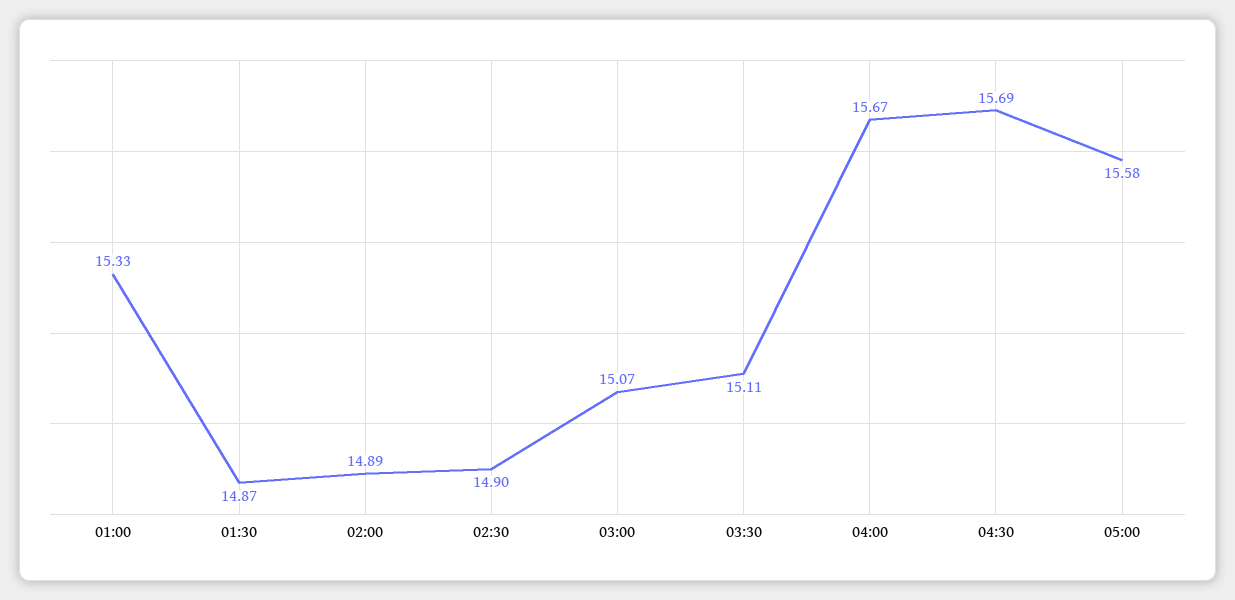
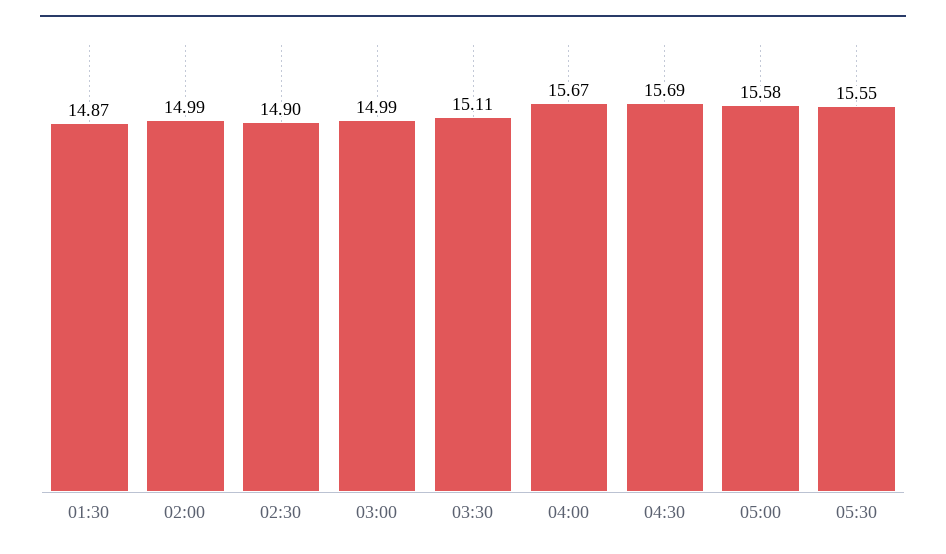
01:00: 15.33 -> none
02:00: 14.89 -> 14.99
03:00: 15.07 -> 14.99
05:30: none -> 15.55

